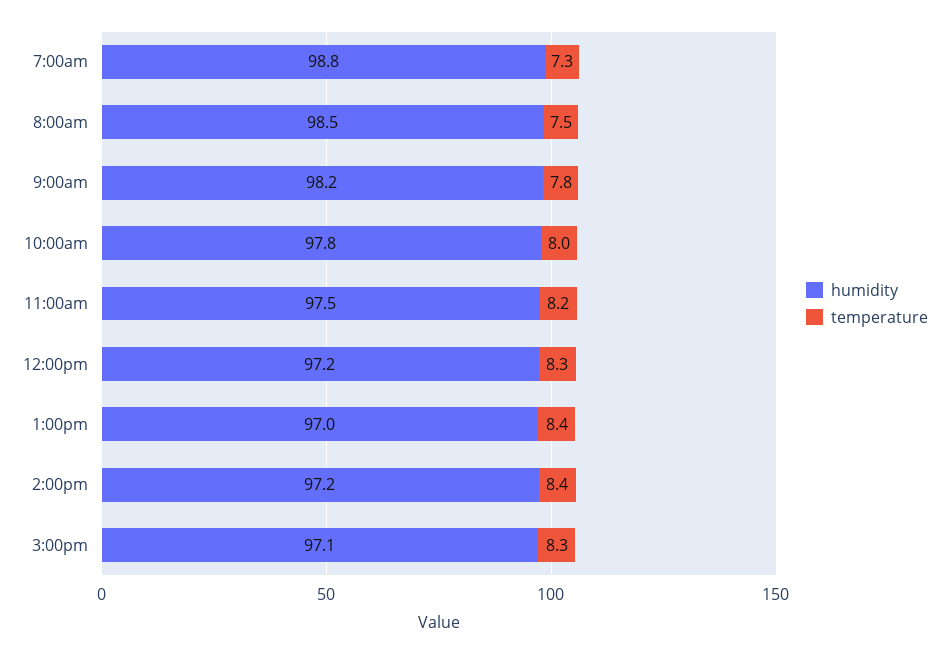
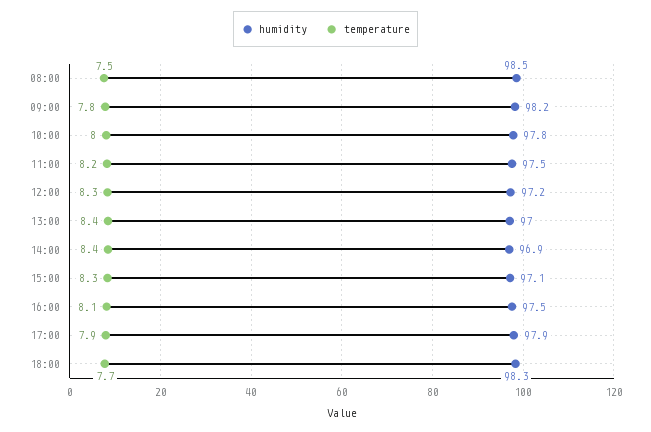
humidity, 7:00am: 98.8 -> none
temperature, 7:00am: 7.3 -> none
humidity, 2:00pm: 97.2 -> 96.9
humidity, 16:00: none -> 97.5
temperature, 16:00: none -> 8.1
humidity, 17:00: none -> 97.9
temperature, 17:00: none -> 7.9
humidity, 18:00: none -> 98.3
temperature, 18:00: none -> 7.7

